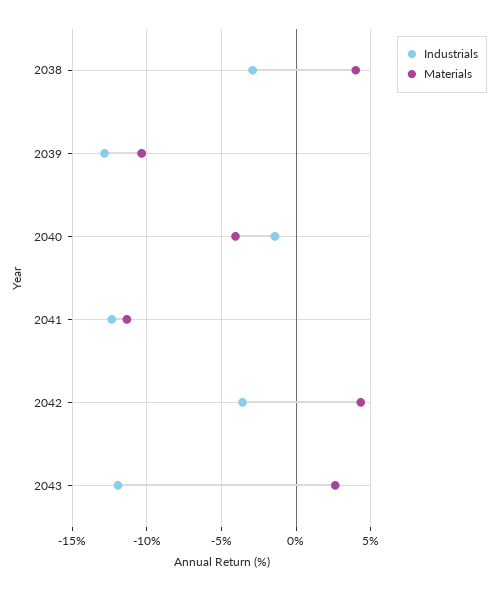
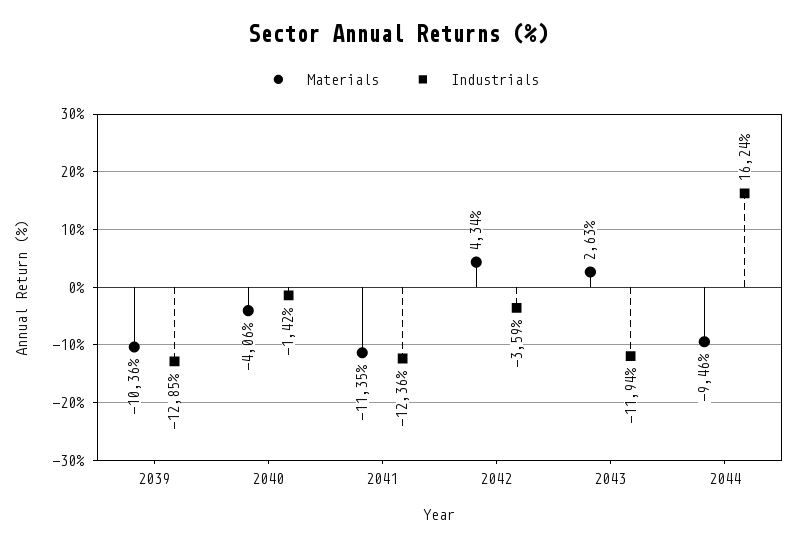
Industrials, 2038: -3 -> none
Materials, 2038: 4 -> none
Materials, 2044: none -> -9.46
Industrials, 2044: none -> 16.24

